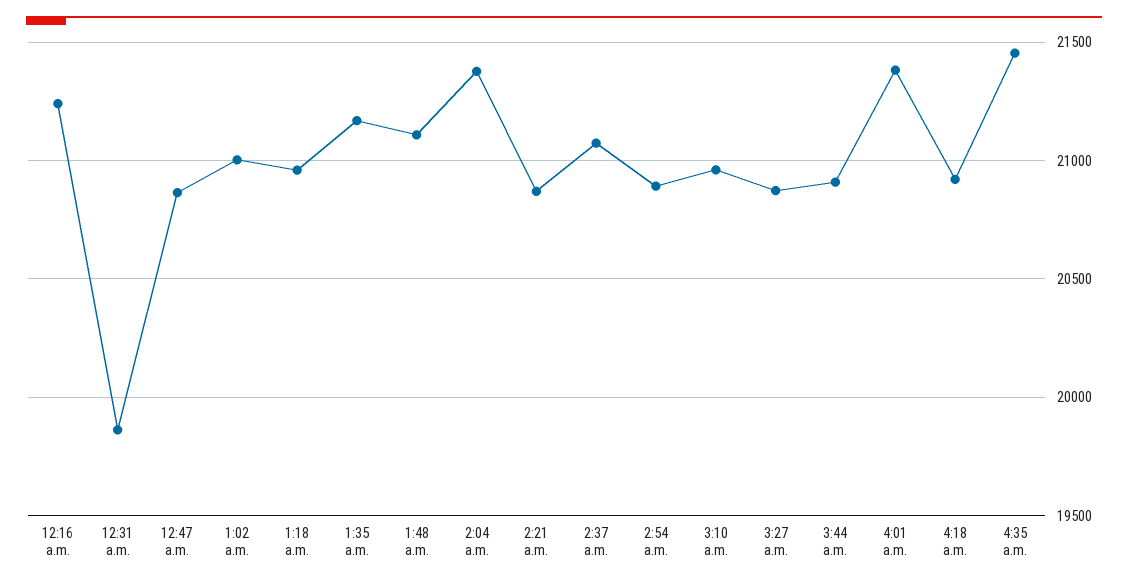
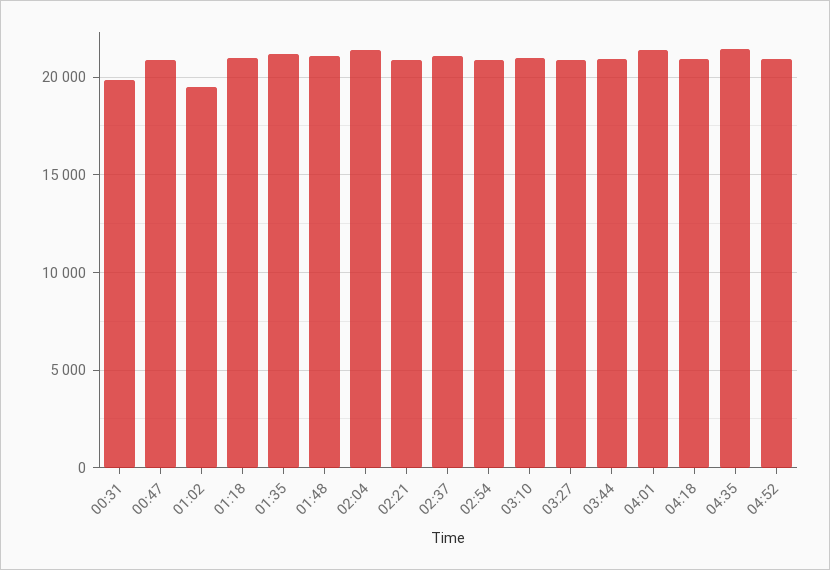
12:16 a.m.: 21250 -> none
1:02 a.m.: 21000 -> 19500
04:52: none -> 21000

